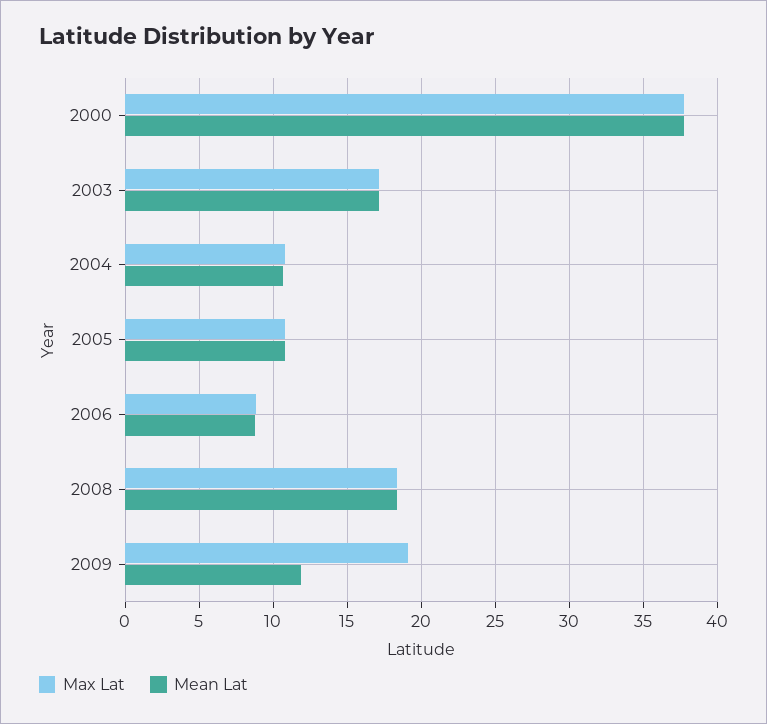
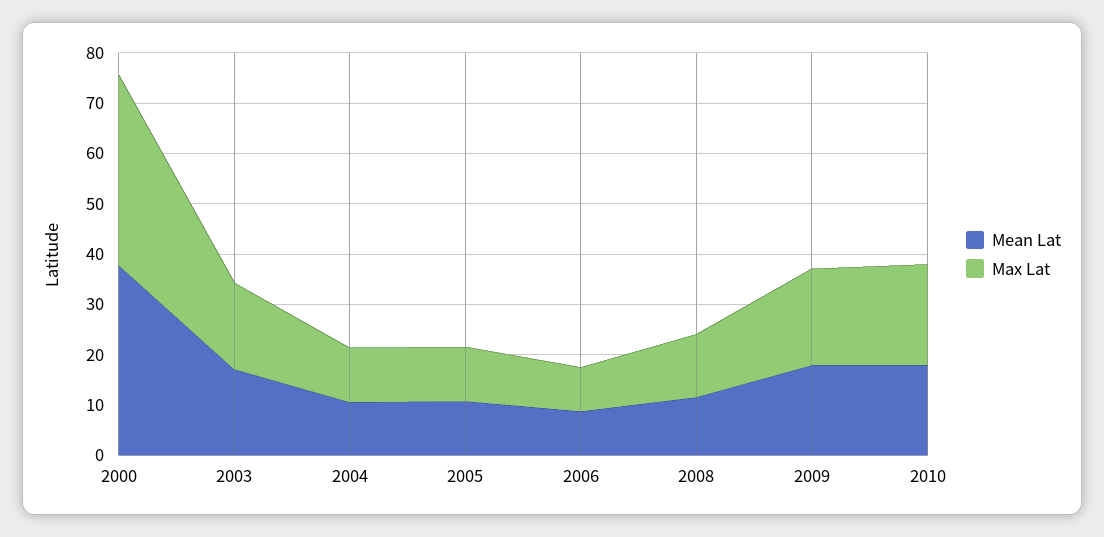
Max Lat, 2008: 18.5 -> 12
Mean Lat, 2008: 18.5 -> 12
Mean Lat, 2009: 12 -> 18
Mean Lat, 2010: none -> 18
Max Lat, 2010: none -> 20

